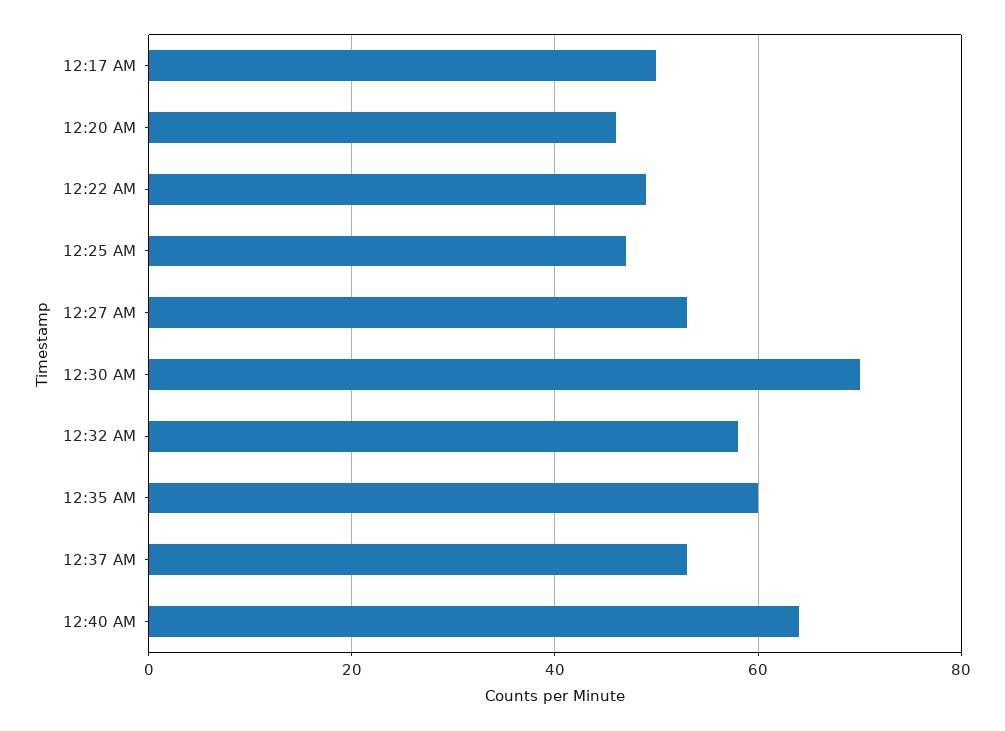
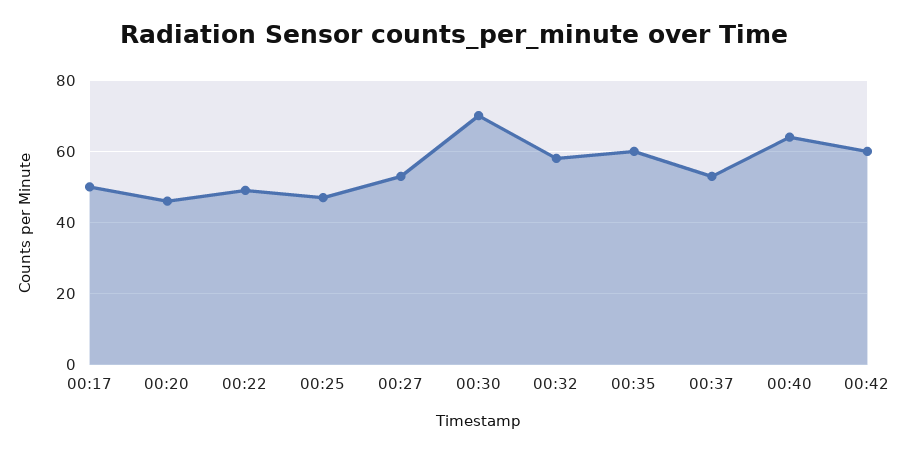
00:42: none -> 60

